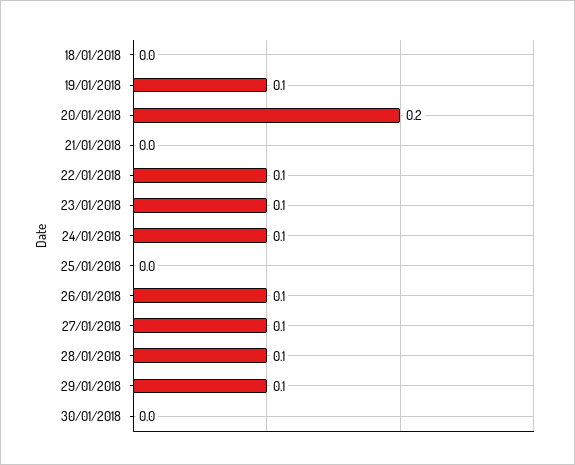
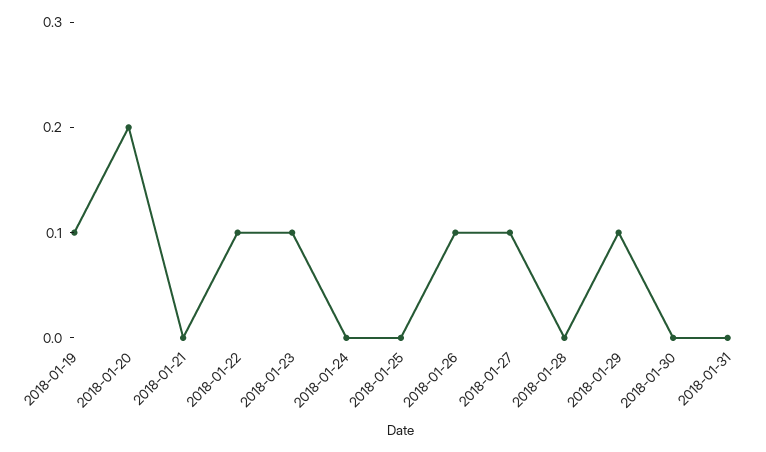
18/01/2018: 0 -> none
24/01/2018: 0.1 -> 0
28/01/2018: 0.1 -> 0
2018-01-31: none -> 0

